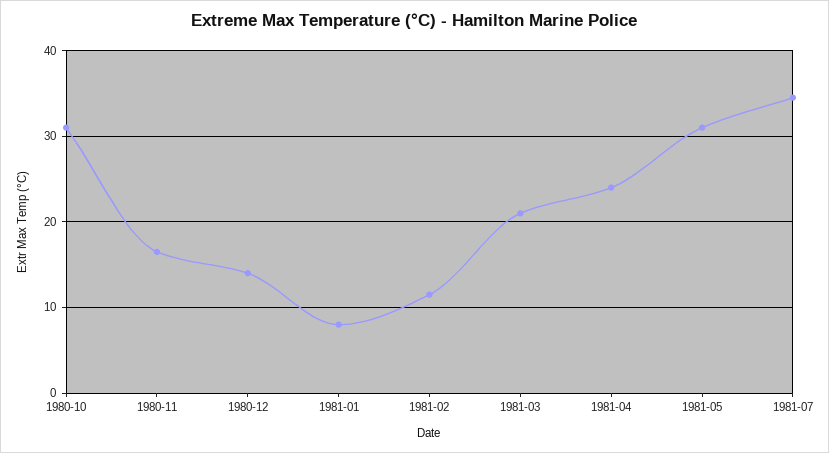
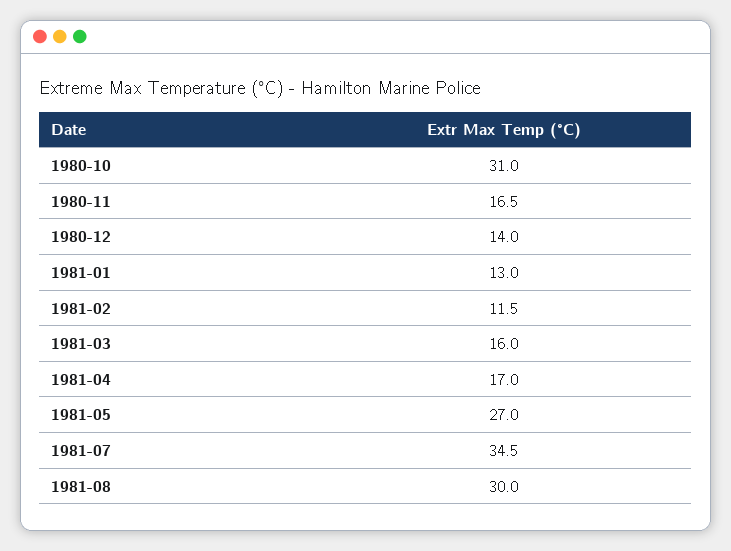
1981-01: 8 -> 13
1981-03: 21 -> 16
1981-04: 24 -> 17
1981-05: 31 -> 27
1981-08: none -> 30

